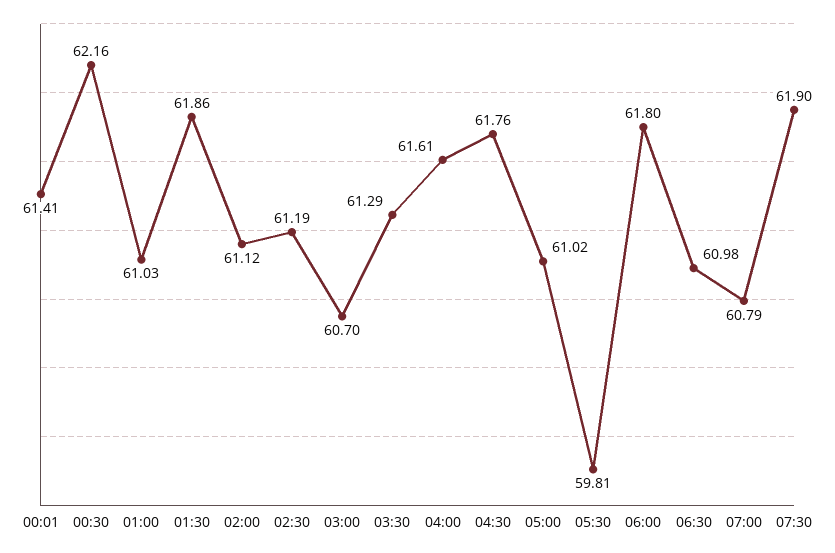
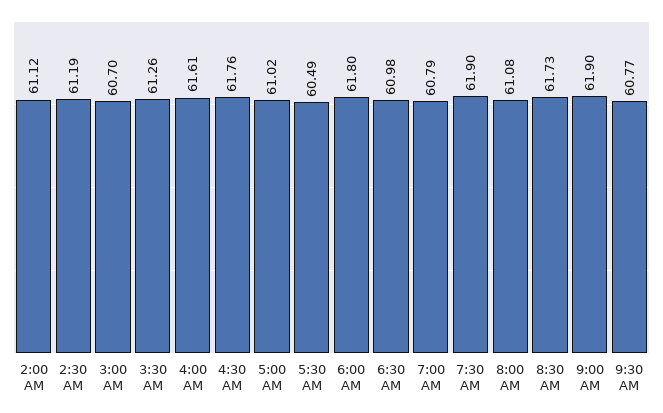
00:01: 61.41 -> none
00:30: 62.16 -> none
01:00: 61.03 -> none
01:30: 61.86 -> none
03:30: 61.29 -> 61.26
05:30: 59.81 -> 60.49
8:00 AM: none -> 61.08
8:30 AM: none -> 61.73
9:00 AM: none -> 61.9
9:30 AM: none -> 60.77

